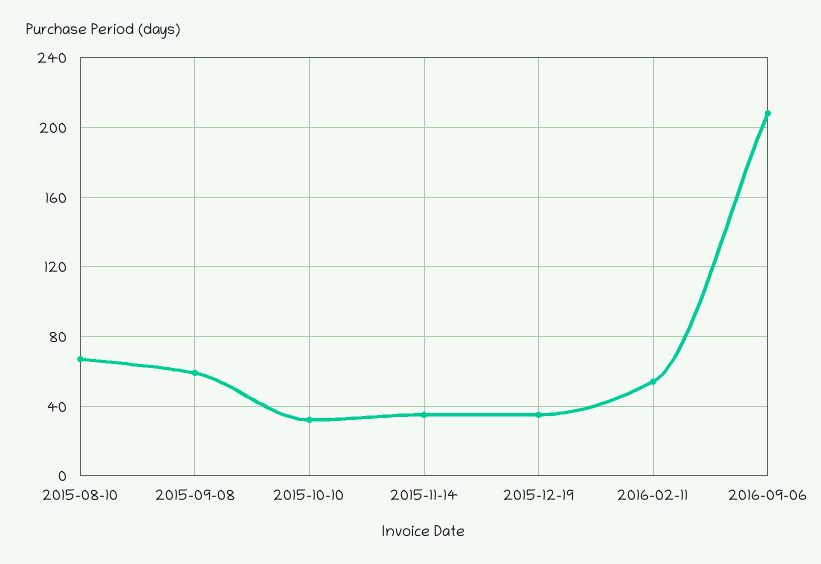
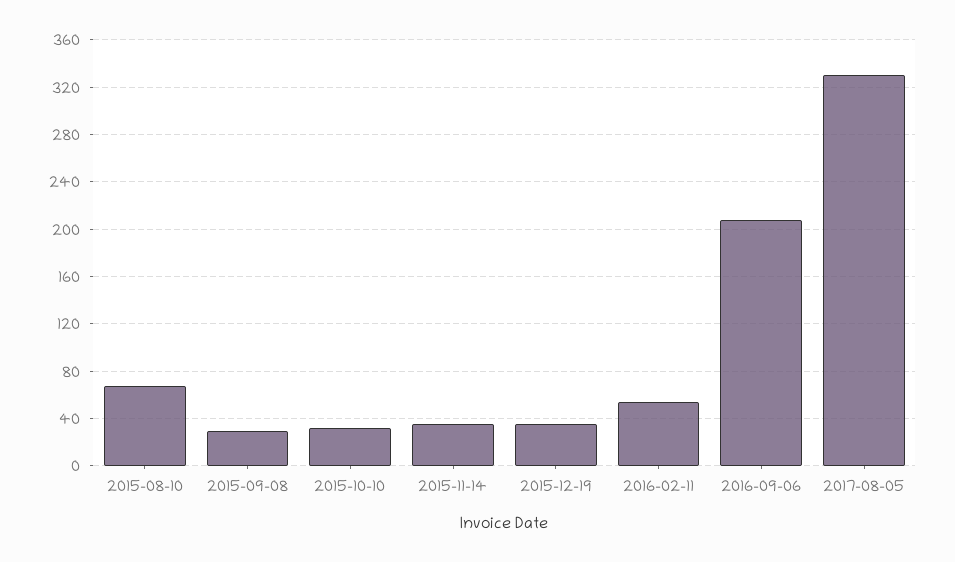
2015-09-08: 60 -> 30
2017-08-05: none -> 330

